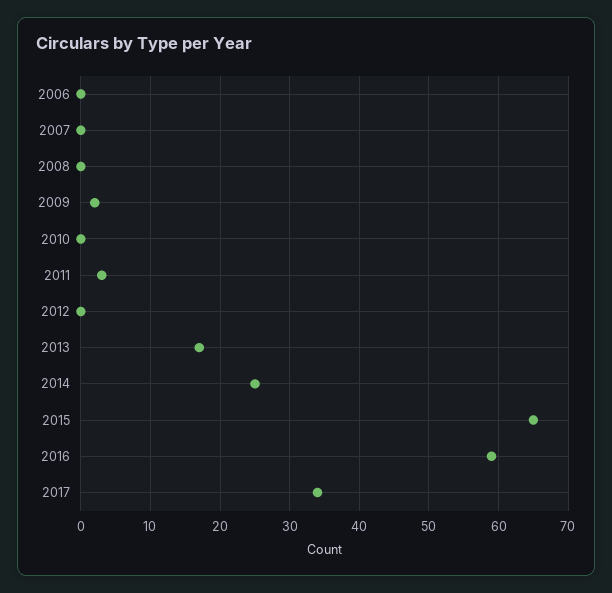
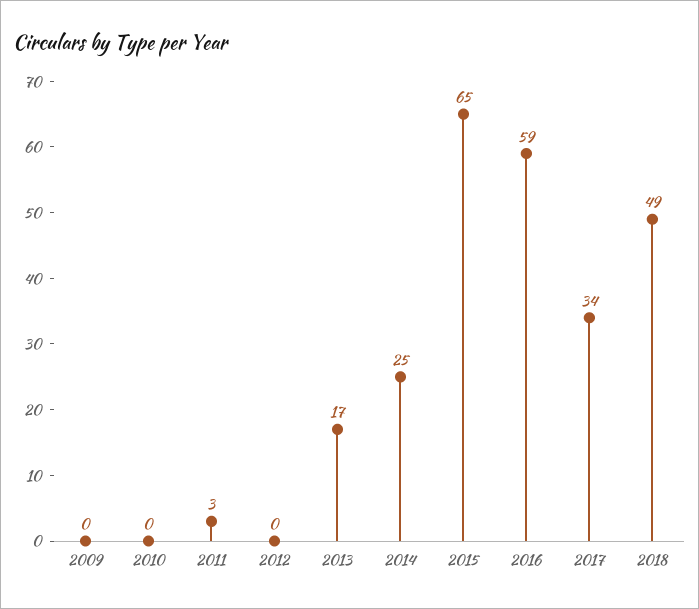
2006: 0 -> none
2007: 0 -> none
2008: 0 -> none
2009: 2 -> 0
2018: none -> 49

